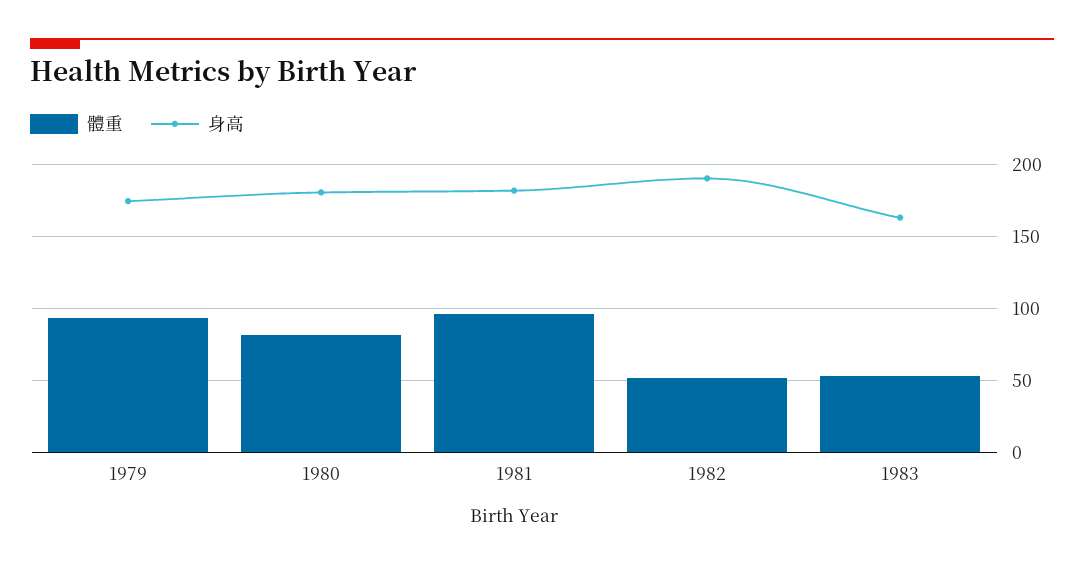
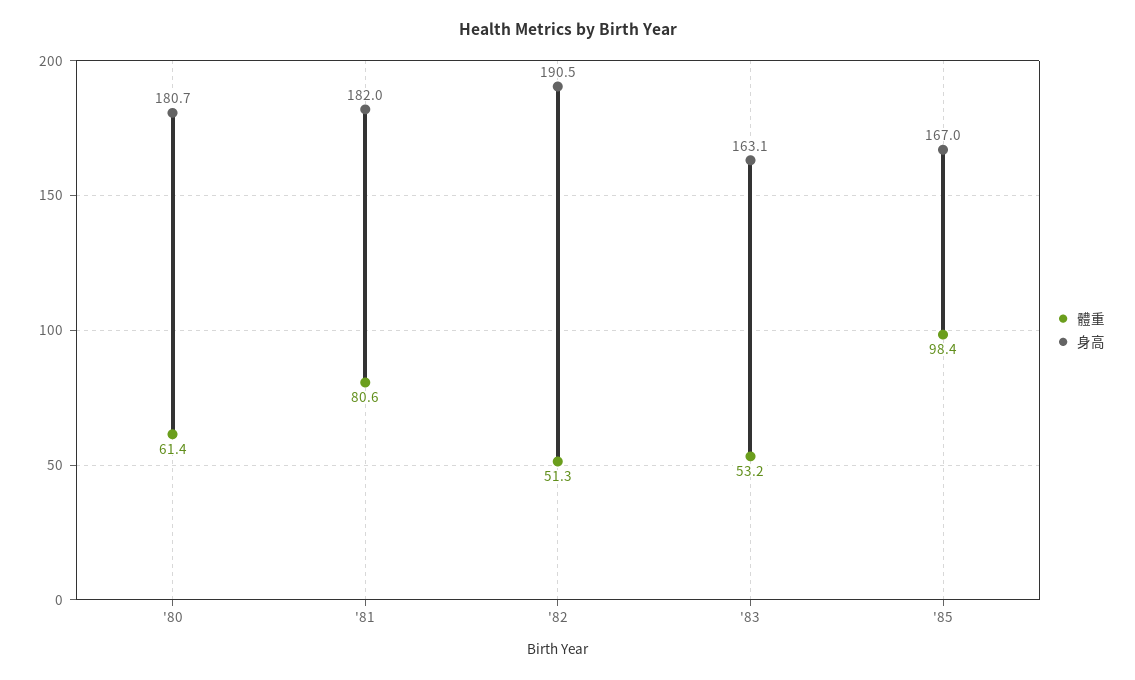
體重, 1979: 95 -> none
身高, 1979: 175 -> none
體重, 1980: 80 -> 61.4
體重, 1981: 95 -> 80.6
體重, '85: none -> 98.4
身高, '85: none -> 167

